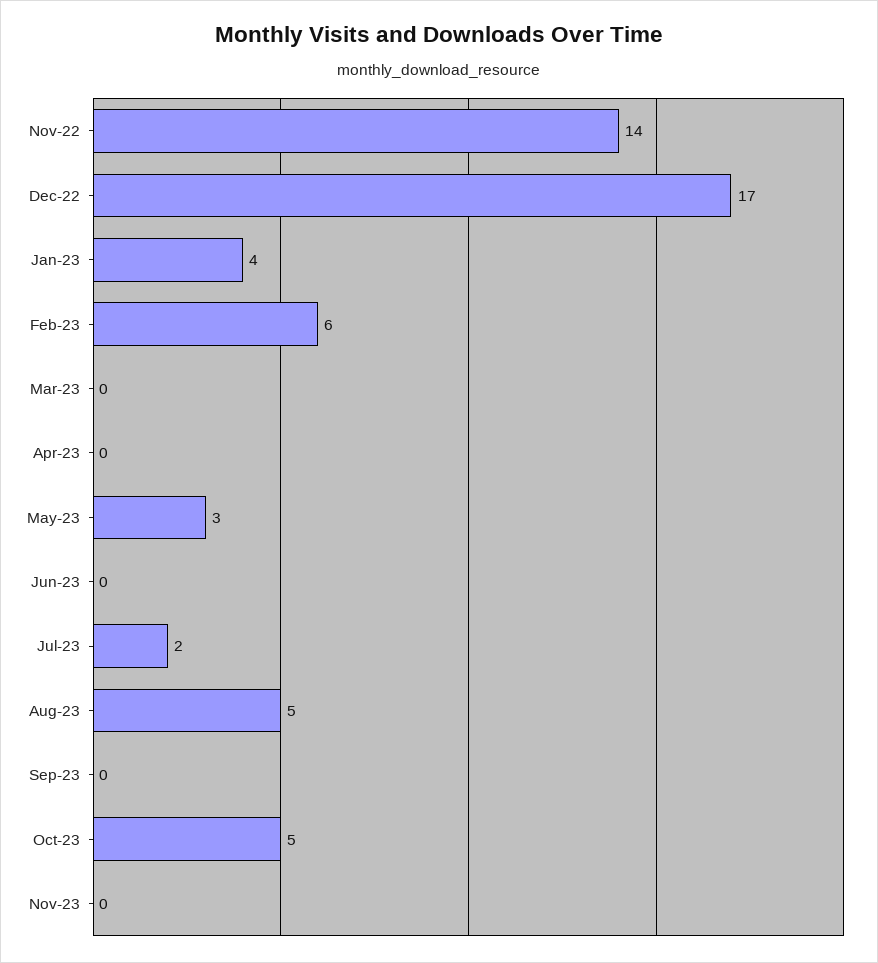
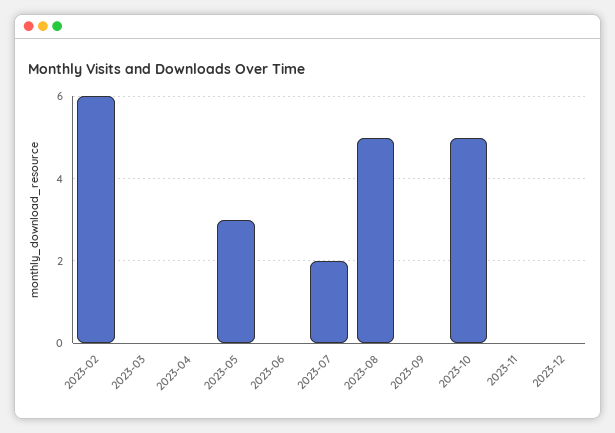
Nov-22: 14 -> none
Dec-22: 17 -> none
Jan-23: 4 -> none
2023-12: none -> 0

